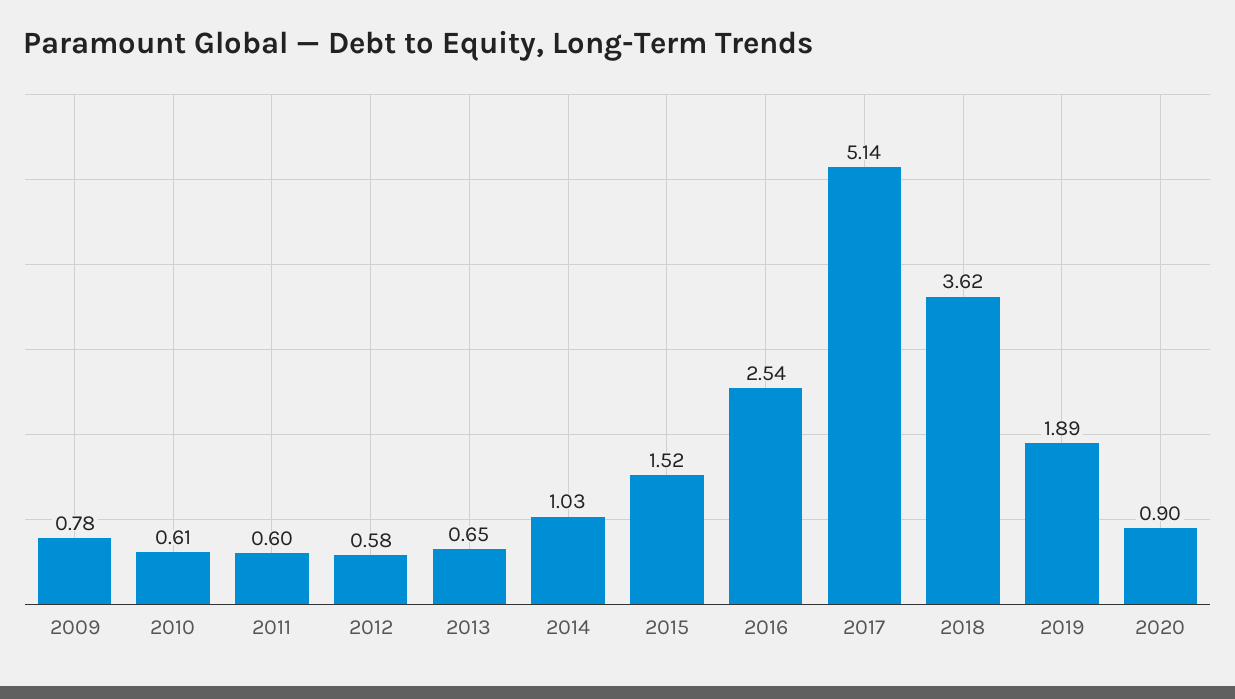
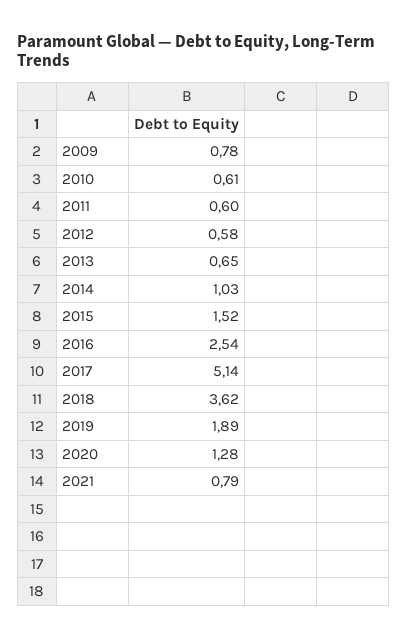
2020: 0.9 -> 1.28
2021: none -> 0.79

